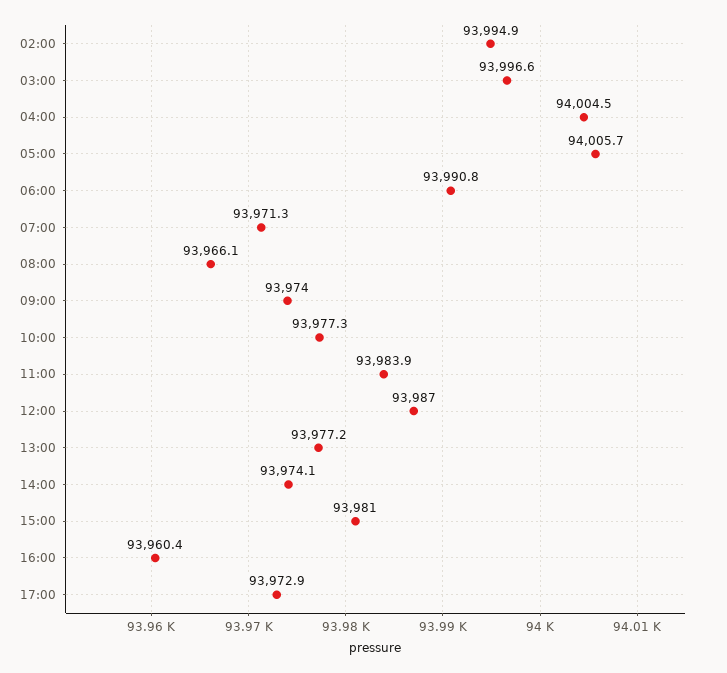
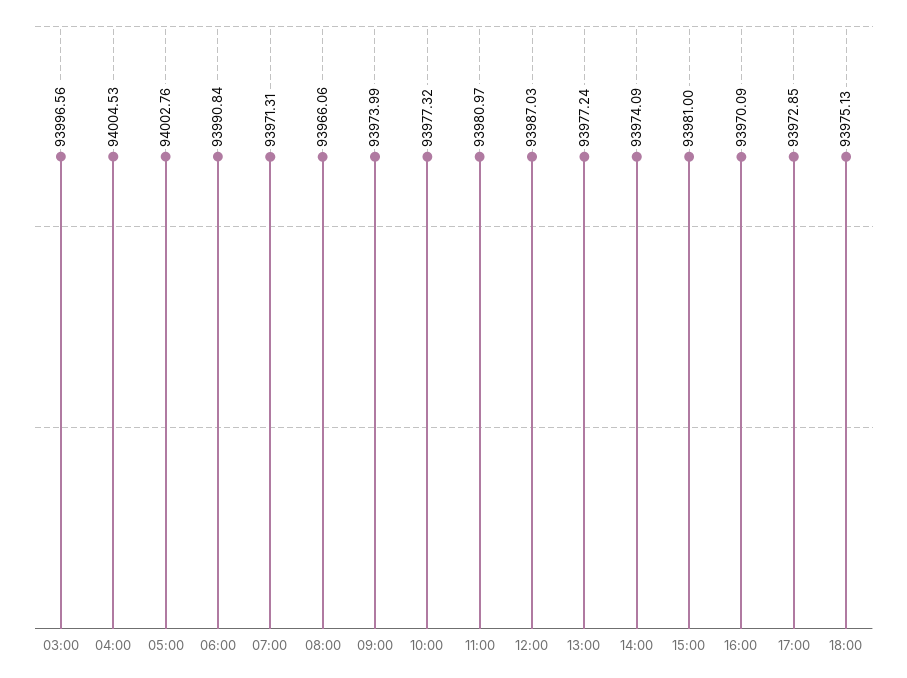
02:00: 93994.9 -> none
05:00: 94005.7 -> 94002.76
11:00: 93983.9 -> 93980.97
16:00: 93960.4 -> 93970.09
18:00: none -> 93975.13

